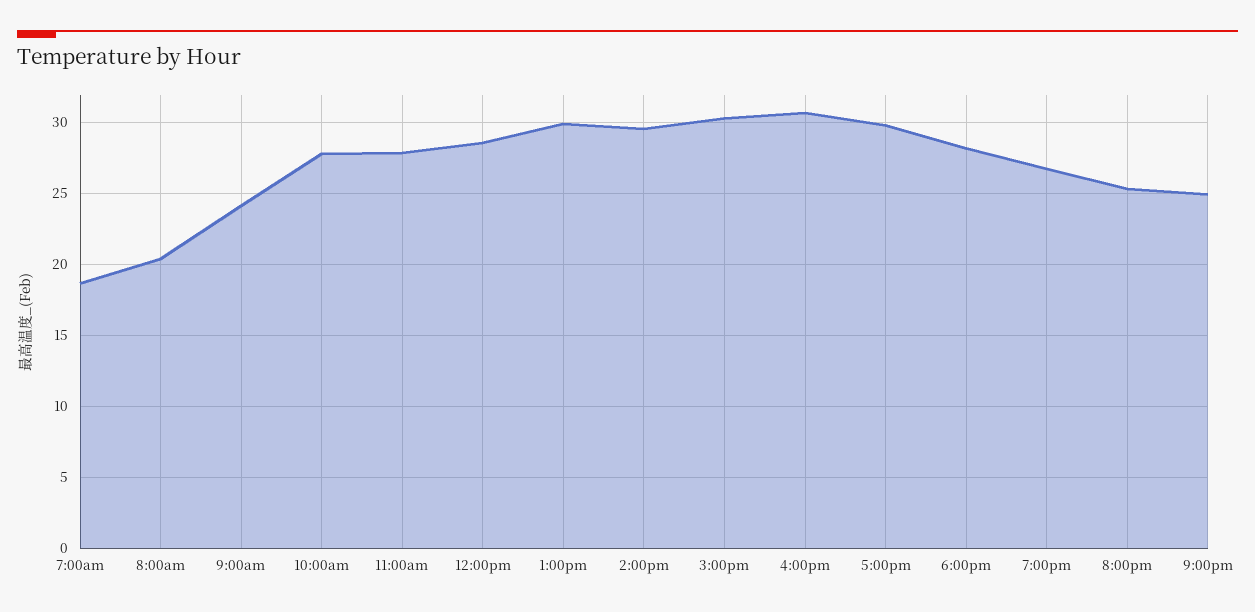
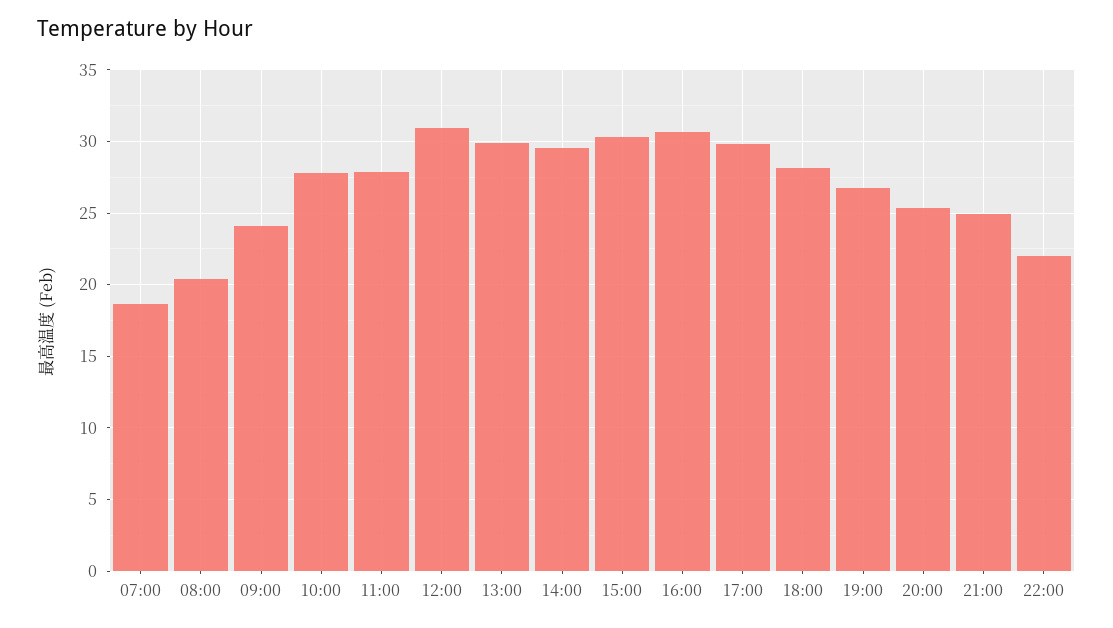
12:00pm: 28.5 -> 31
22:00: none -> 22

